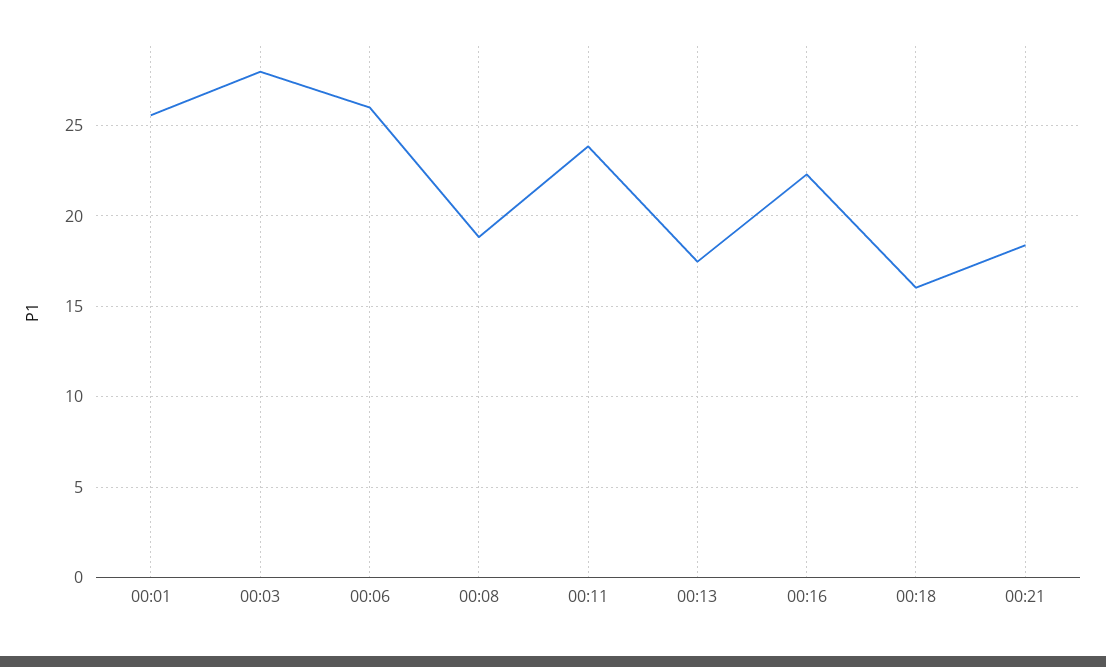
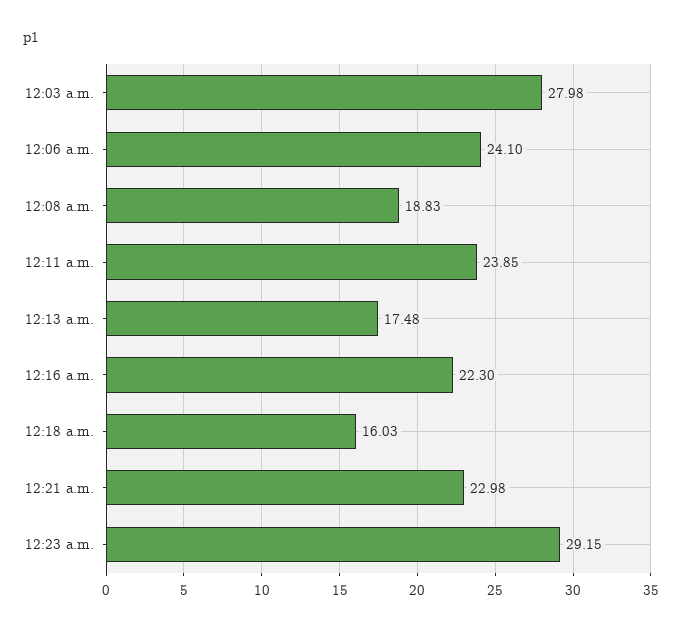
00:01: 25.5 -> none
00:06: 26 -> 24.1
00:21: 18.5 -> 22.98
12:23 a.m.: none -> 29.15

